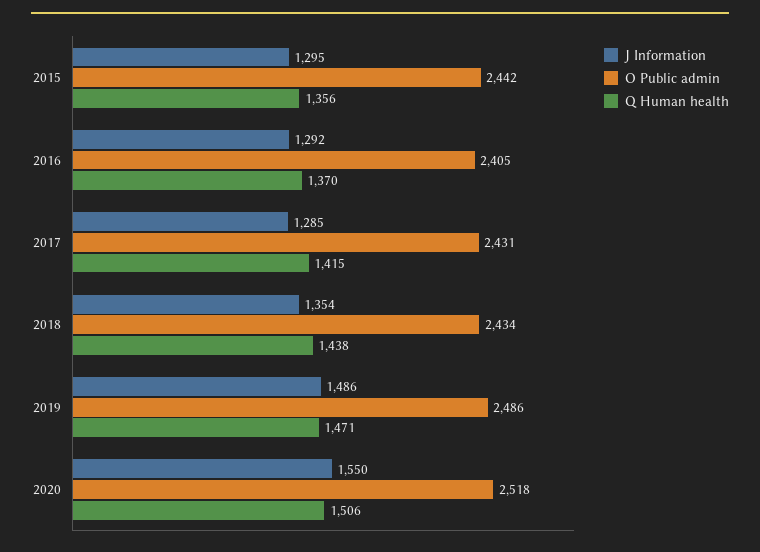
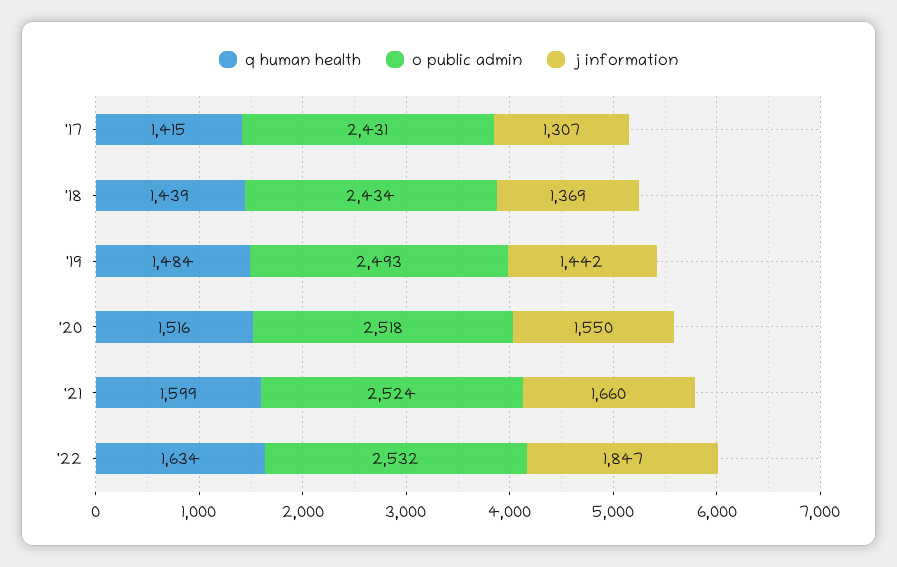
J Information, 2015: 1295 -> none
O Public admin, 2015: 2442 -> none
Q Human health, 2015: 1356 -> none
J Information, 2016: 1292 -> none
O Public admin, 2016: 2405 -> none
Q Human health, 2016: 1370 -> none
J Information, 2017: 1285 -> 1307
J Information, 2018: 1354 -> 1369
Q Human health, 2018: 1438 -> 1439
J Information, 2019: 1486 -> 1442
O Public admin, 2019: 2486 -> 2493
Q Human health, 2019: 1471 -> 1484
Q Human health, 2020: 1506 -> 1516
Q Human health, '21: none -> 1599
O Public admin, '21: none -> 2524
J Information, '21: none -> 1660
Q Human health, '22: none -> 1634
O Public admin, '22: none -> 2532
J Information, '22: none -> 1847

